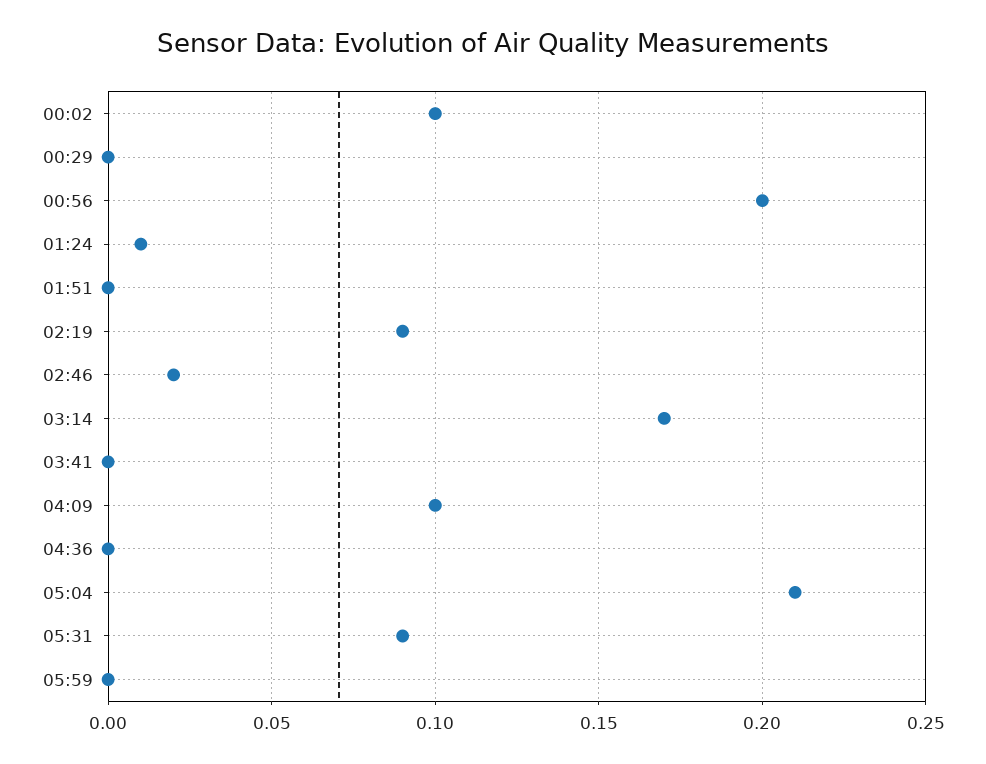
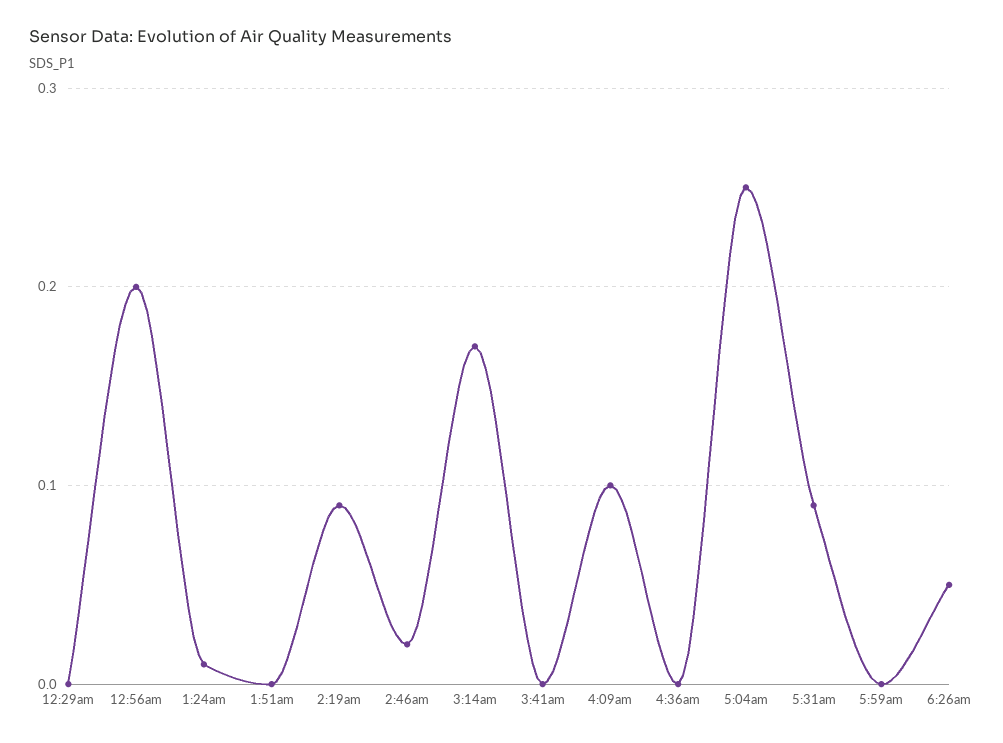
00:02: 0.1 -> none
05:04: 0.21 -> 0.25
6:26am: none -> 0.05

